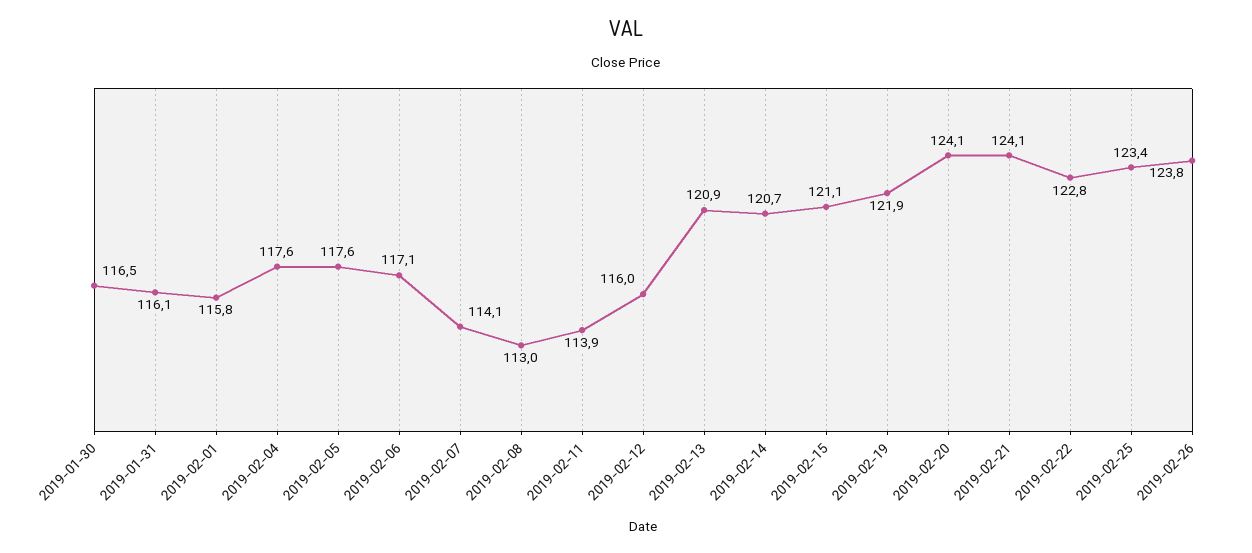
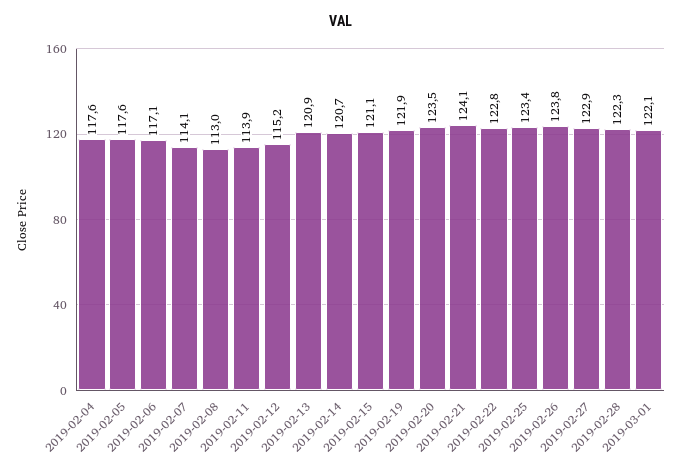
2019-01-30: 116.5 -> none
2019-01-31: 116.1 -> none
2019-02-01: 115.8 -> none
2019-02-12: 116 -> 115.2
2019-02-20: 124.1 -> 123.5
2019-02-27: none -> 122.9
2019-02-28: none -> 122.3
2019-03-01: none -> 122.1

